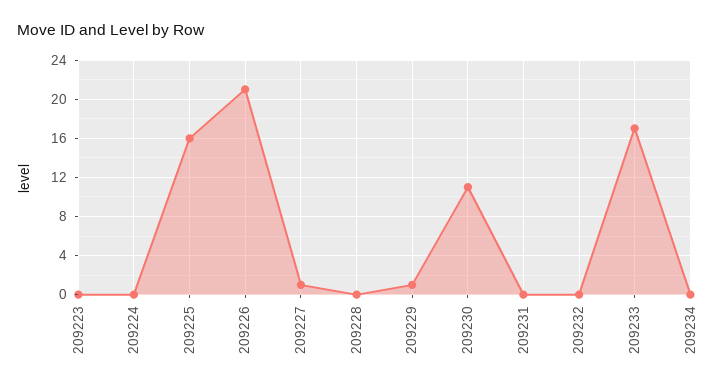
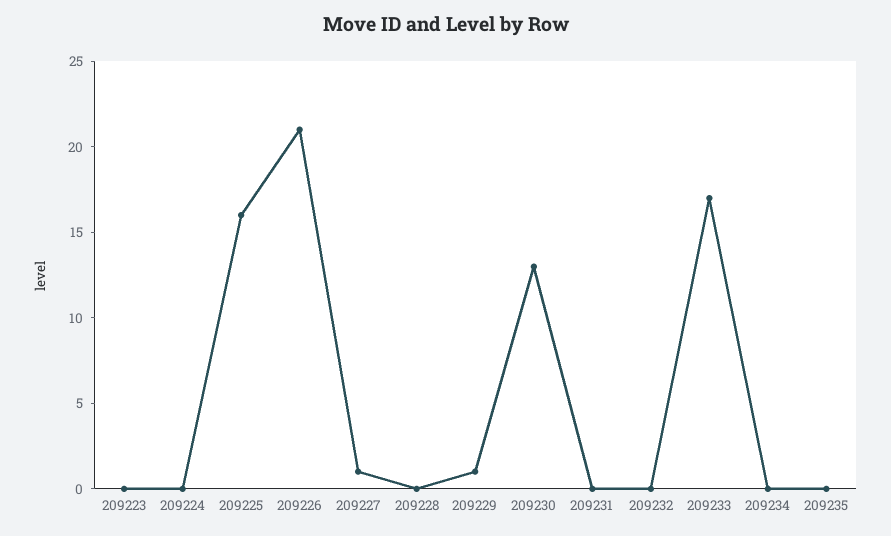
209230: 11 -> 13
209235: none -> 0

